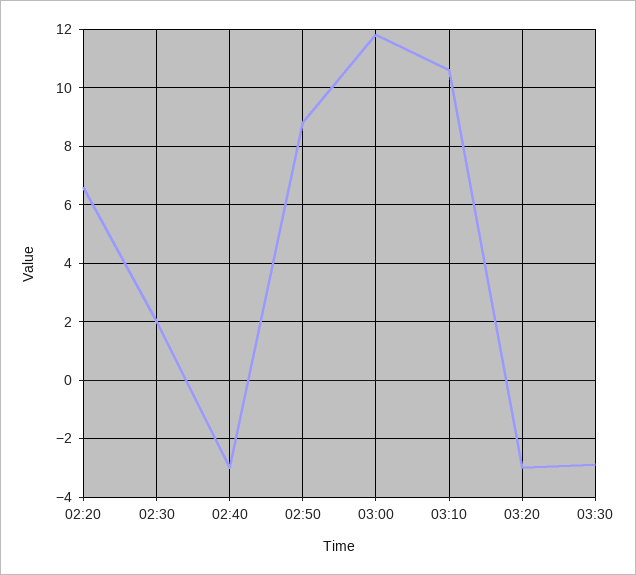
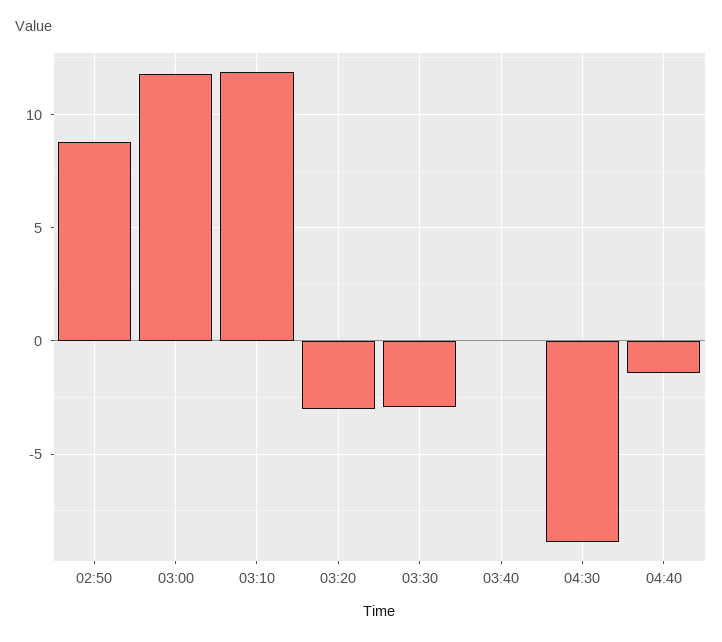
02:20: 6.5 -> none
02:30: 2 -> none
02:40: -3 -> none
03:10: 10.5 -> 12
03:40: none -> 0
04:30: none -> -9
04:40: none -> -1.5

